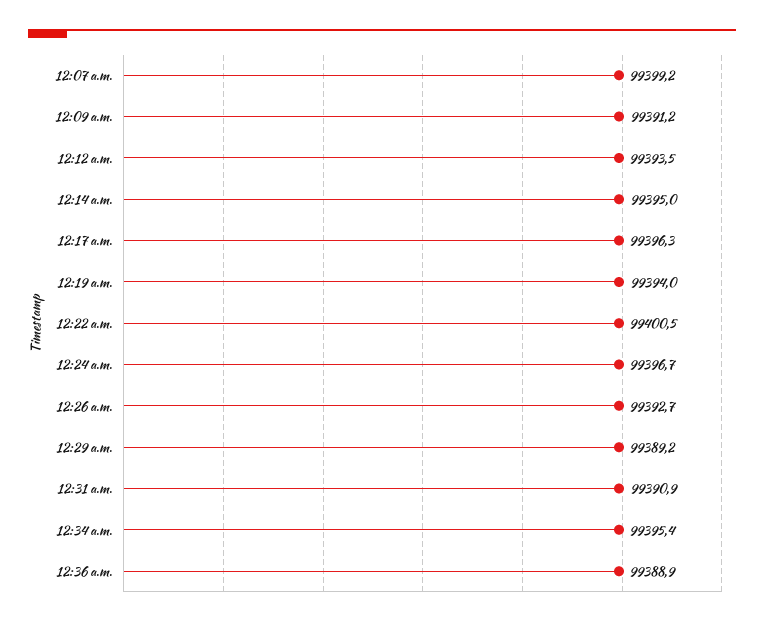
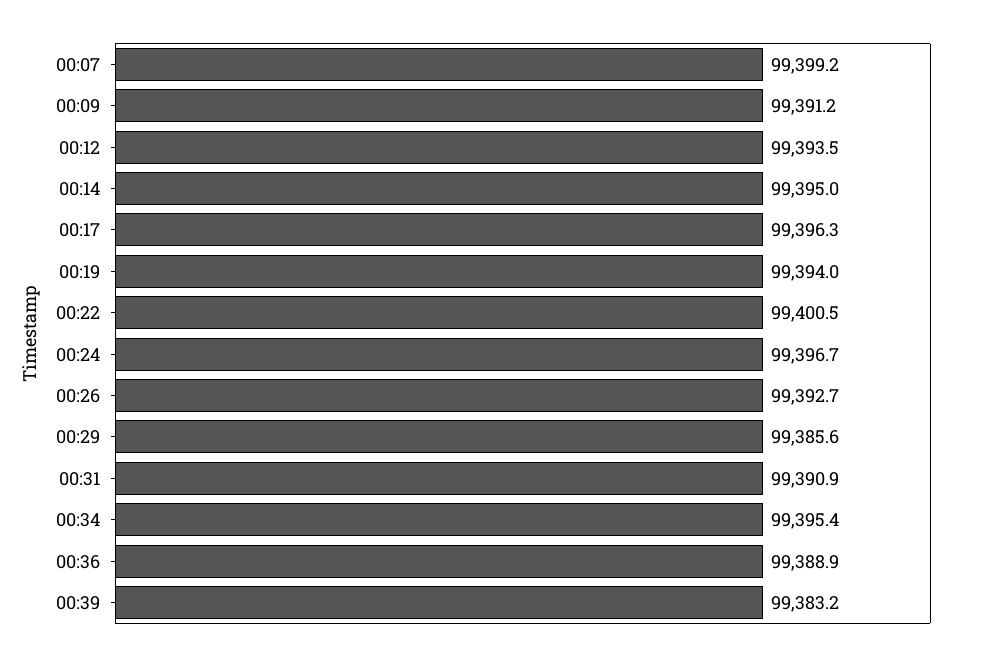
12:29 a.m.: 99389.2 -> 99385.6
00:39: none -> 99383.2

